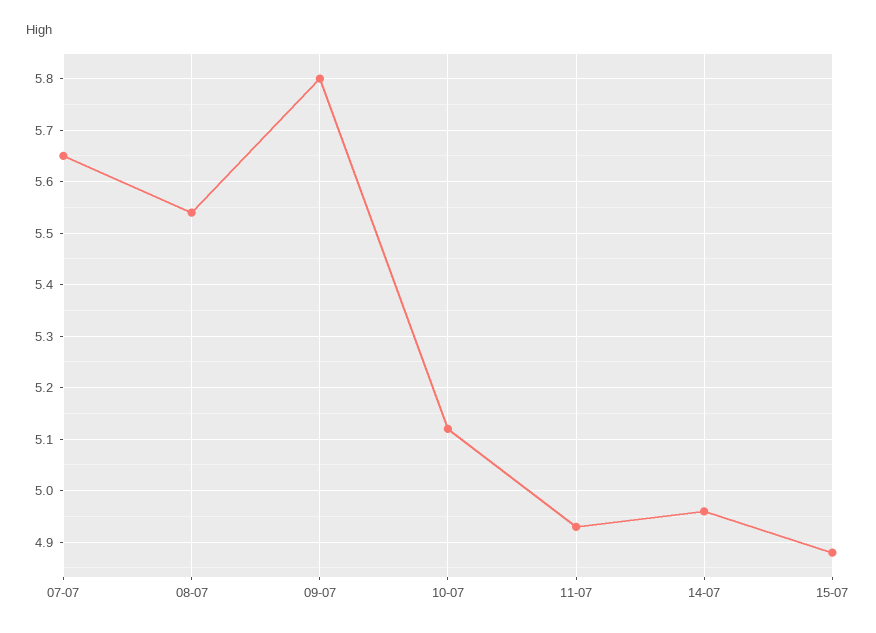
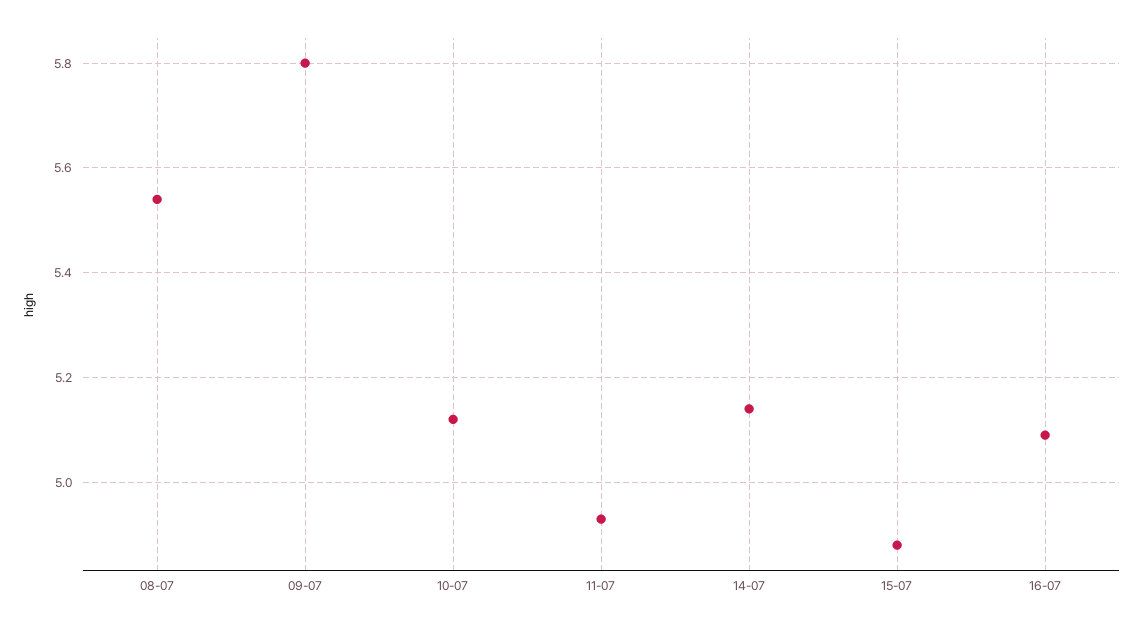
07-07: 5.65 -> none
14-07: 4.95 -> 5.15
16-07: none -> 5.1

